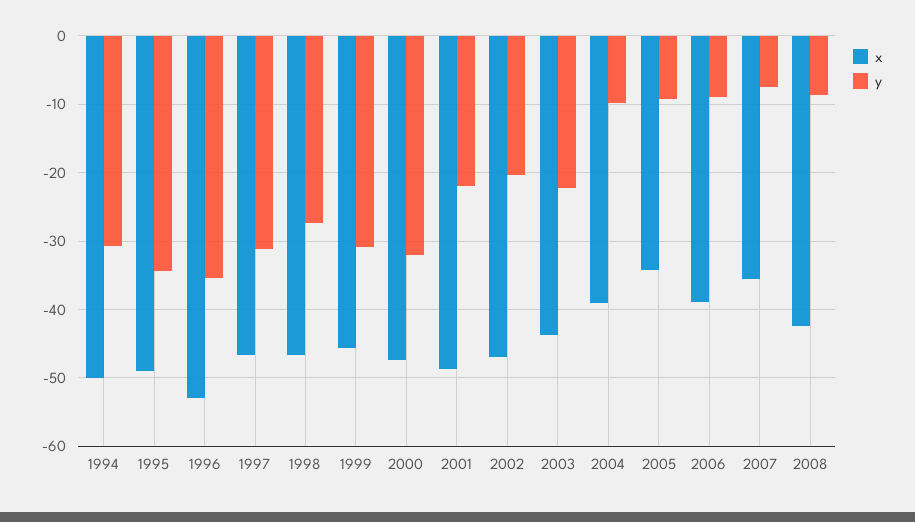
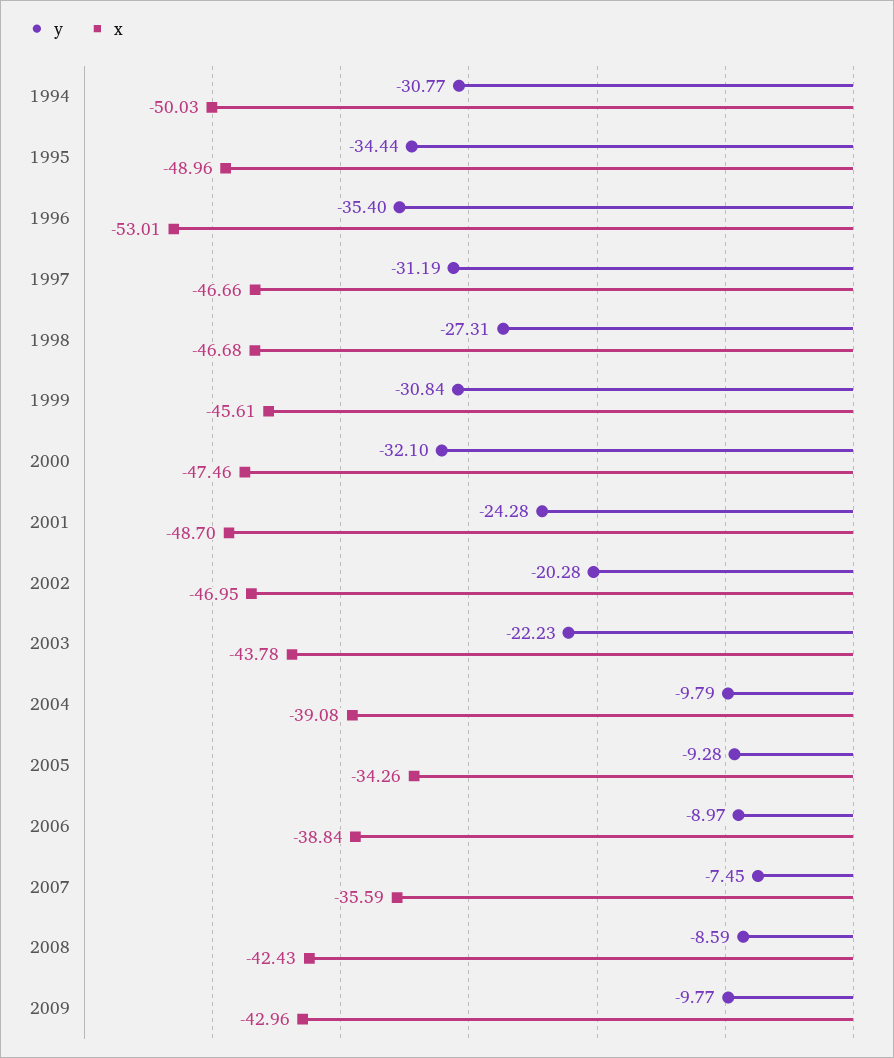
y, 2001: -22 -> -24.28
y, 2009: none -> -9.77
x, 2009: none -> -42.96

